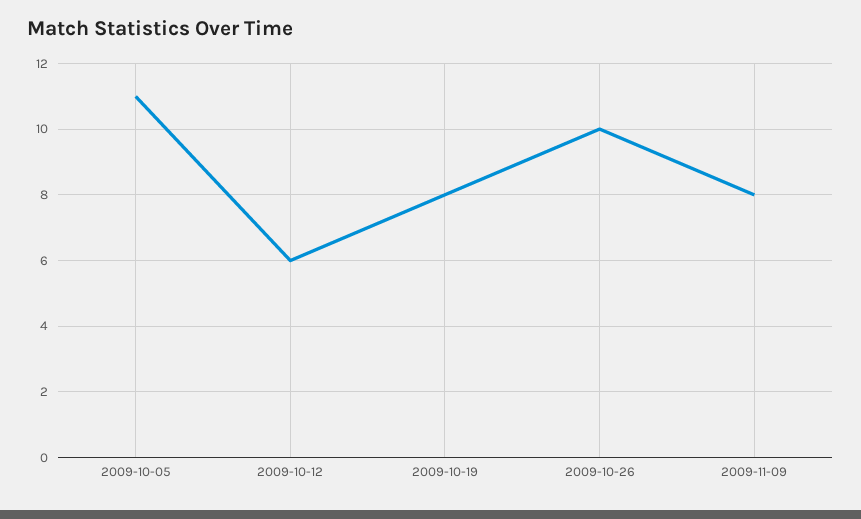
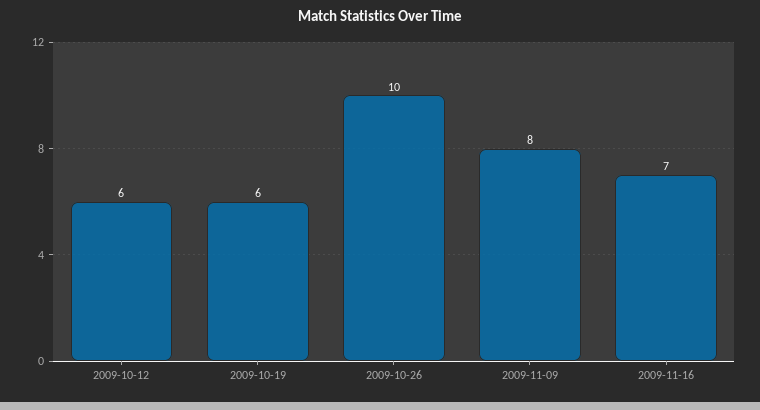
2009-10-05: 11 -> none
2009-10-19: 8 -> 6
2009-11-16: none -> 7

